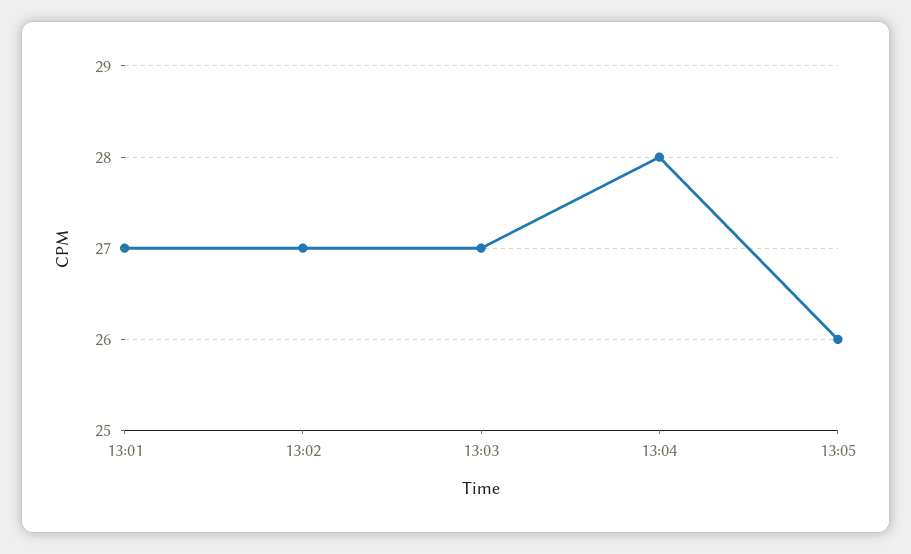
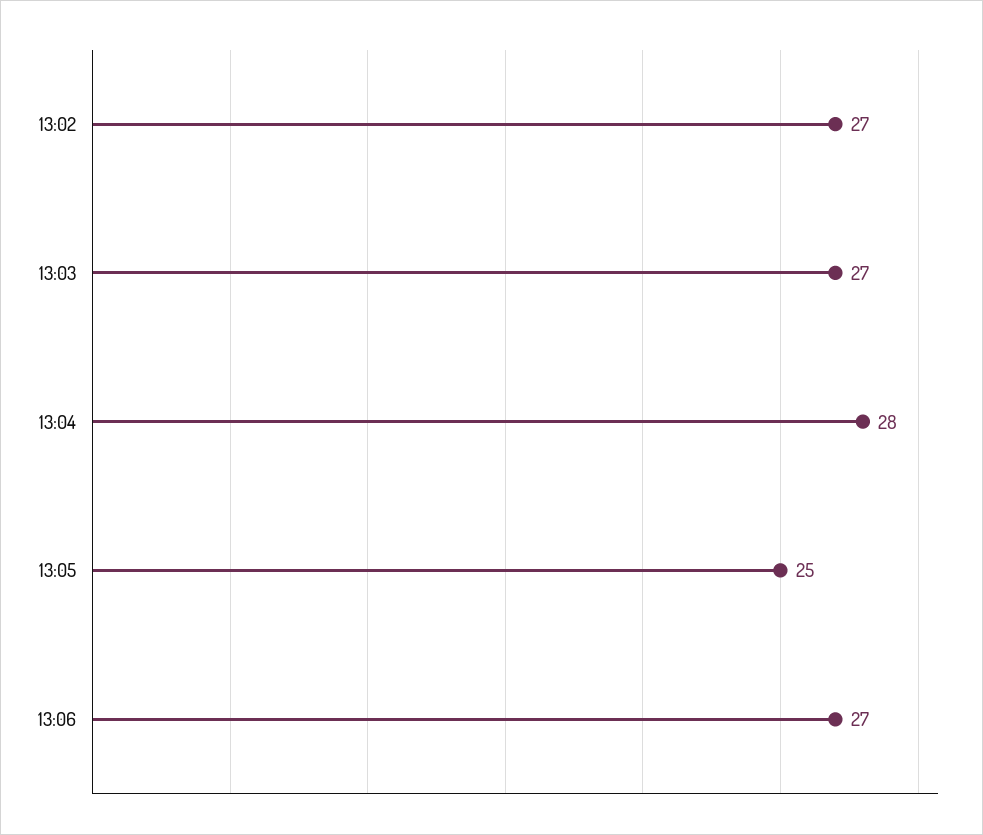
13:01: 27 -> none
13:05: 26 -> 25
13:06: none -> 27

